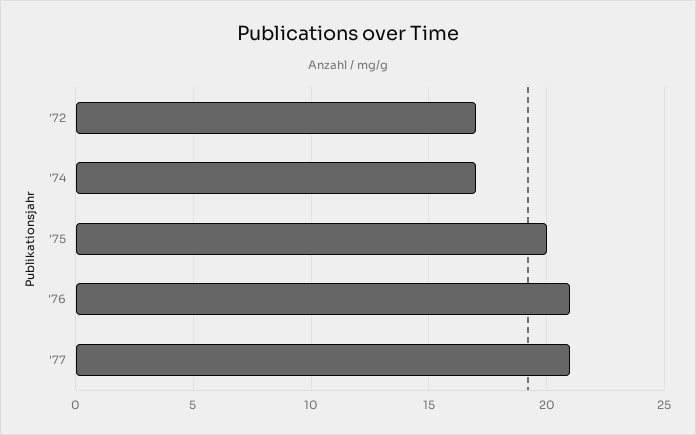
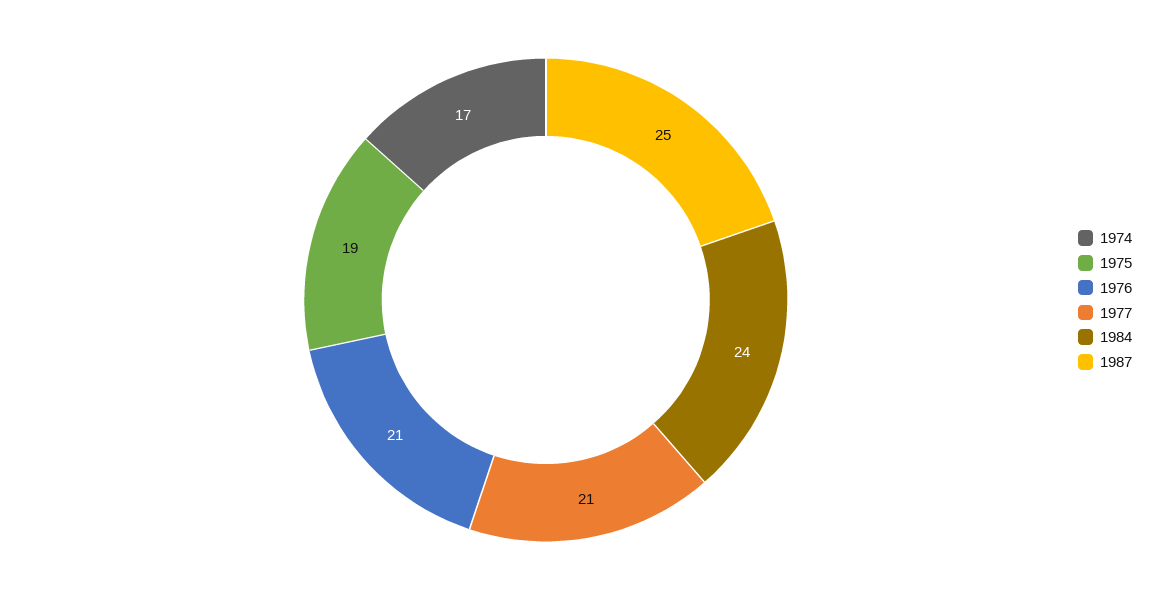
'72: 17 -> none
'75: 20 -> 19
1984: none -> 24
1987: none -> 25

